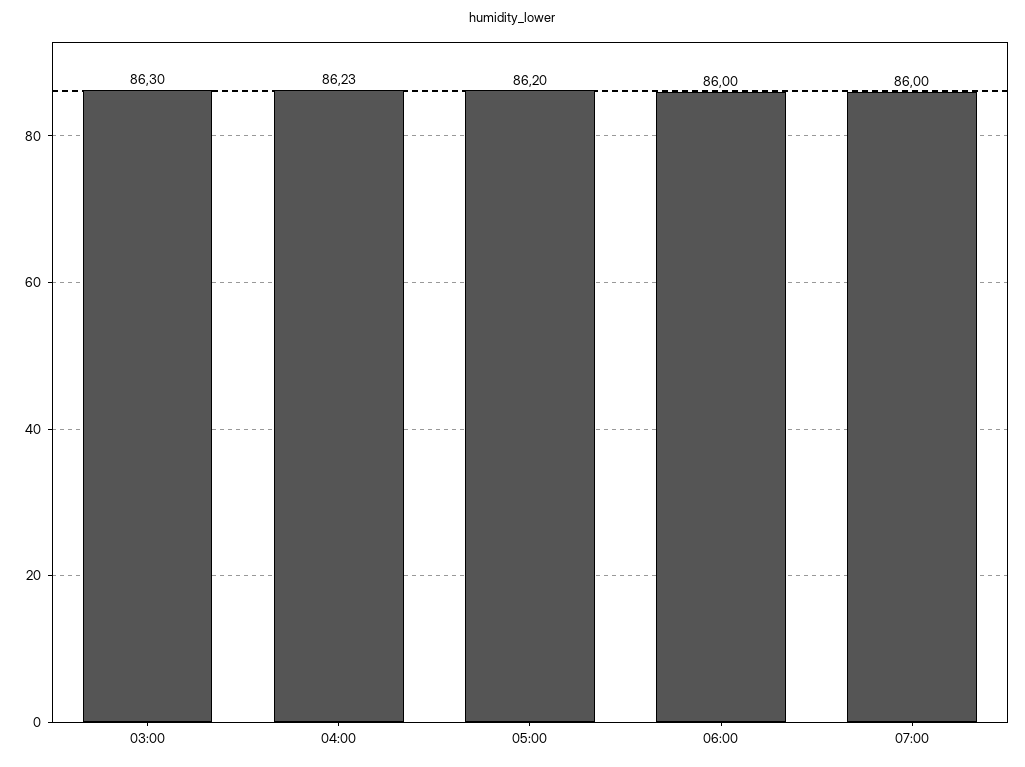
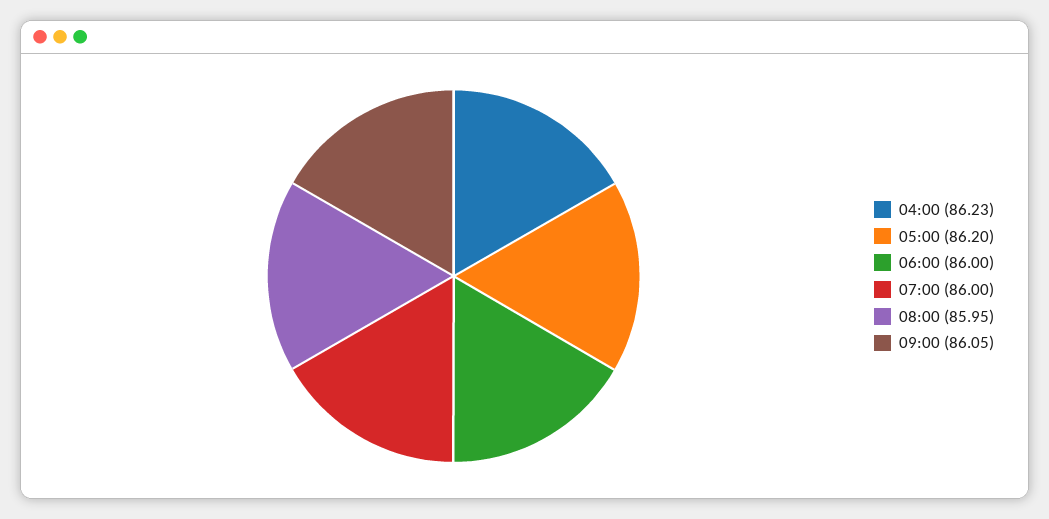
03:00: 86.3 -> none
08:00: none -> 85.95
09:00: none -> 86.05

